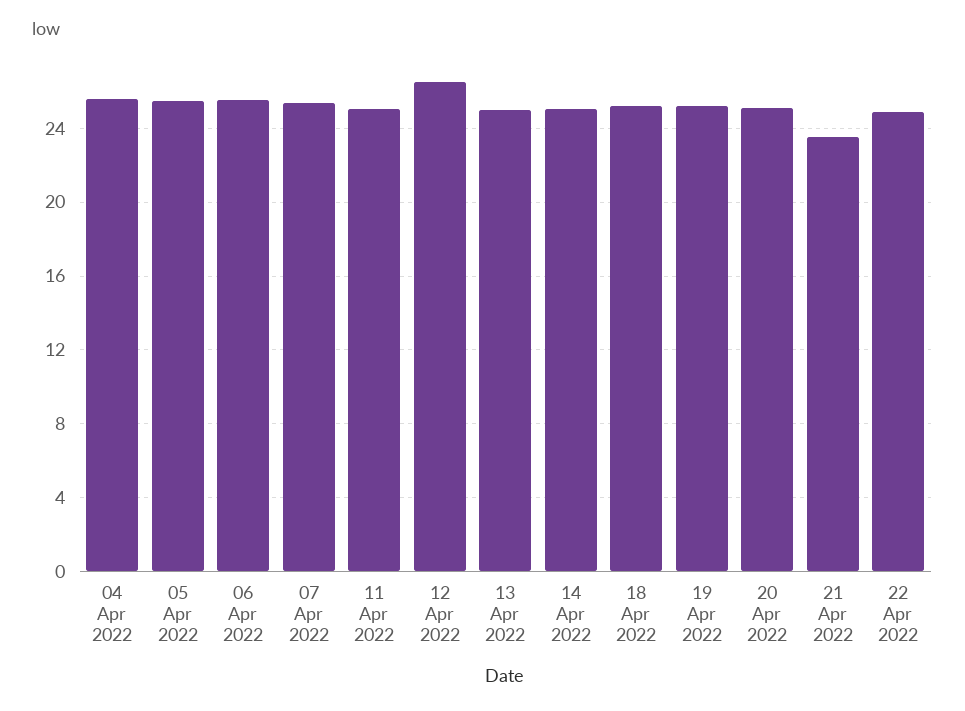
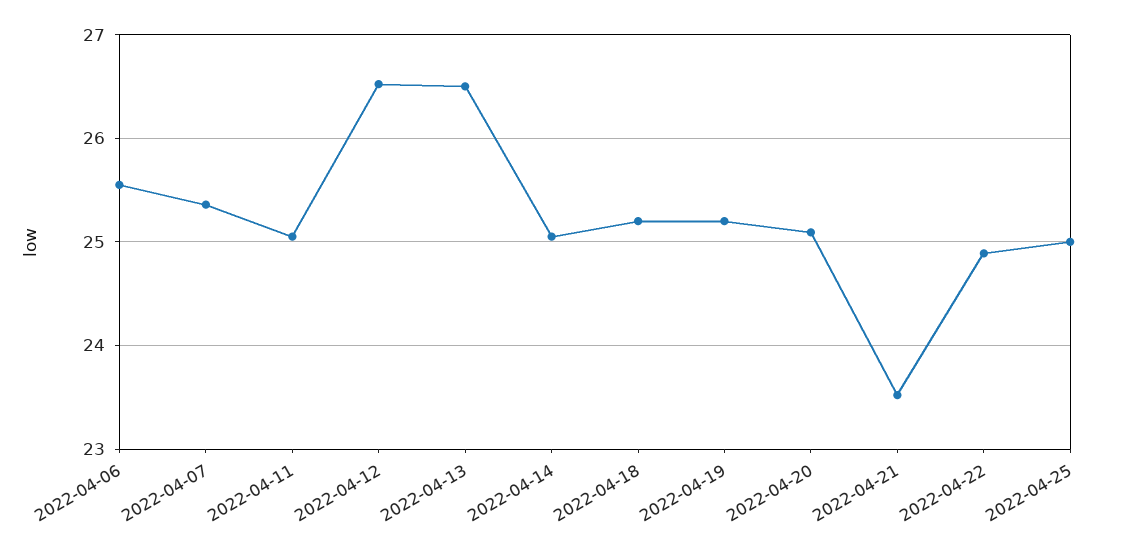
04 Apr 2022: 25.5 -> none
05 Apr 2022: 25.5 -> none
13 Apr 2022: 25 -> 26.5
2022-04-25: none -> 25

